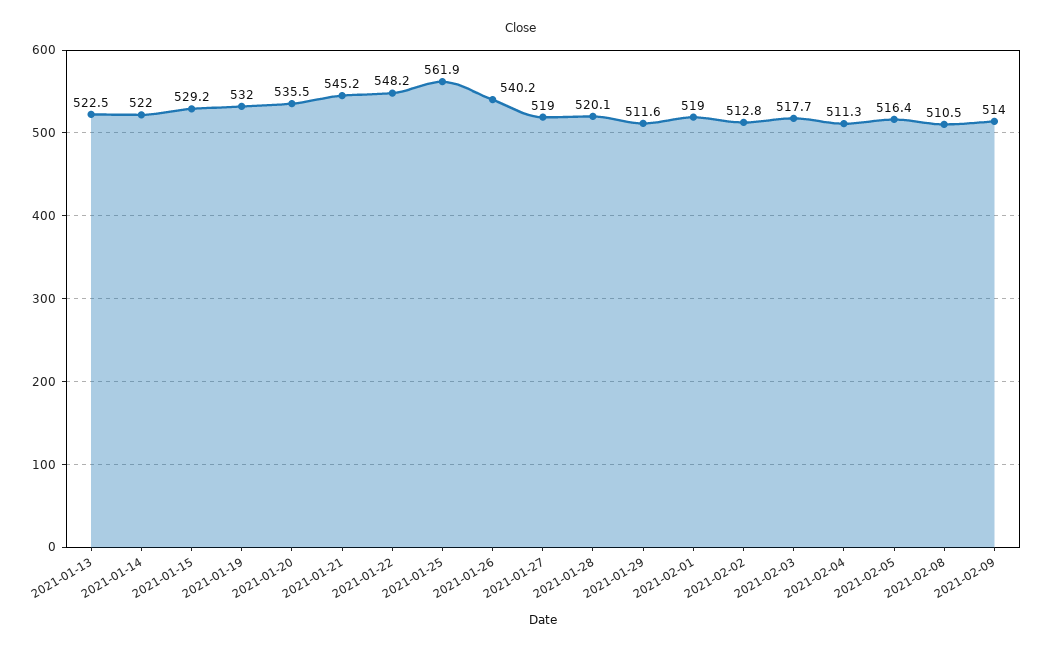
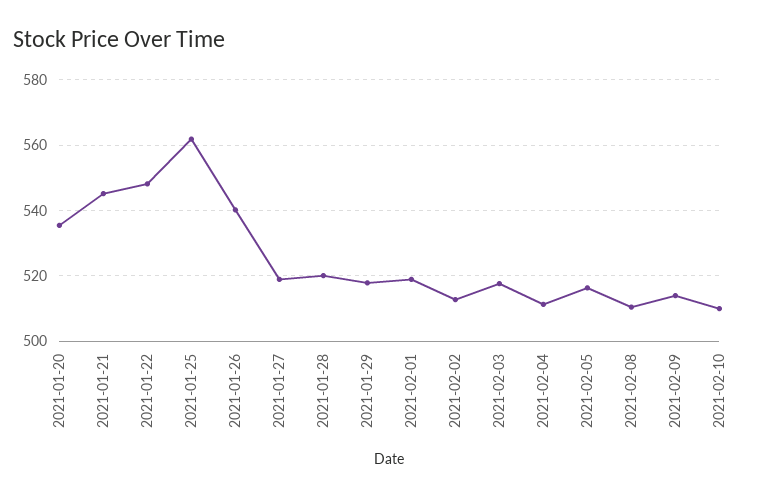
2021-01-13: 522.5 -> none
2021-01-14: 522 -> none
2021-01-15: 529.2 -> none
2021-01-19: 532 -> none
2021-01-29: 511.6 -> 518
2021-02-10: none -> 510

